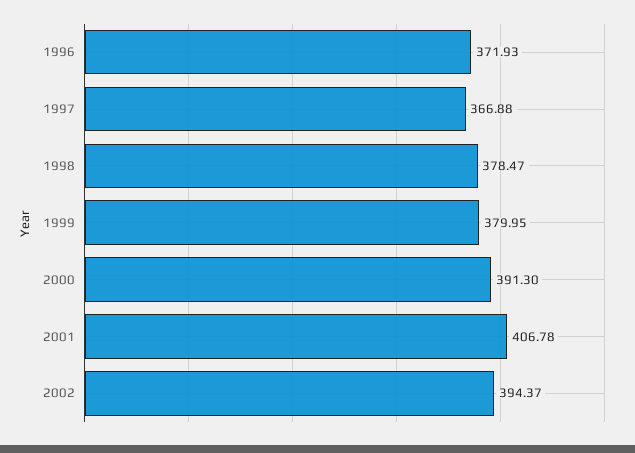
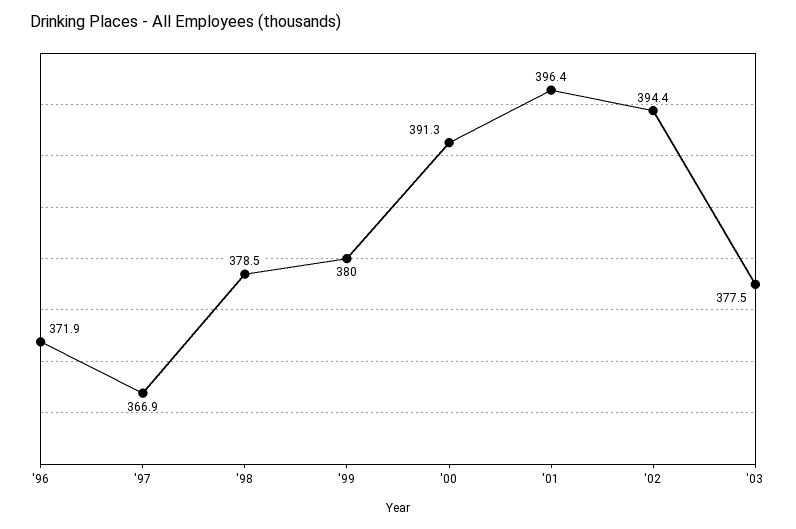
2001: 406.78 -> 396.4
'03: none -> 377.5

